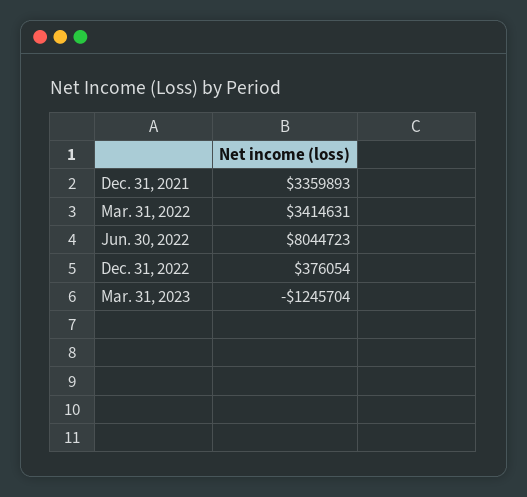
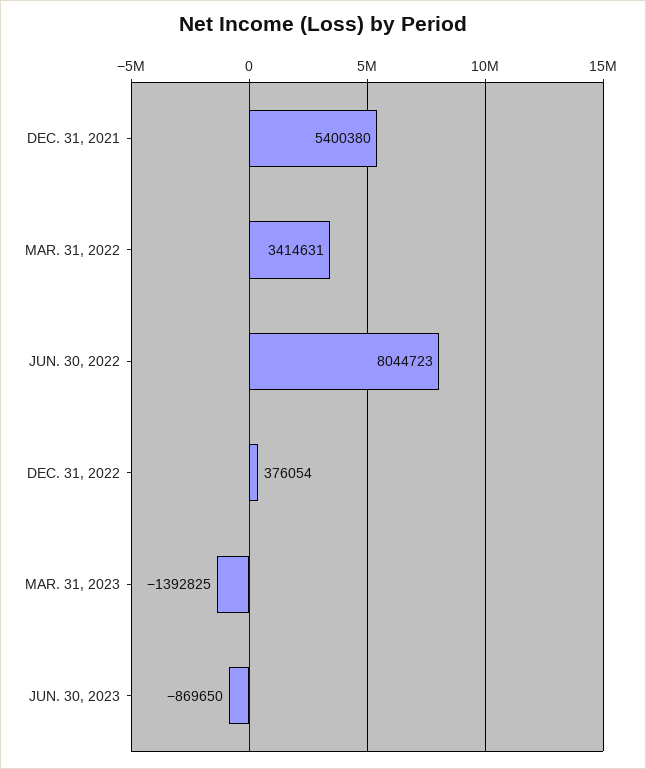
Dec. 31, 2021: 3359893 -> 5400380
Mar. 31, 2023: -1245704 -> -1392825
JUN. 30, 2023: none -> -869650

